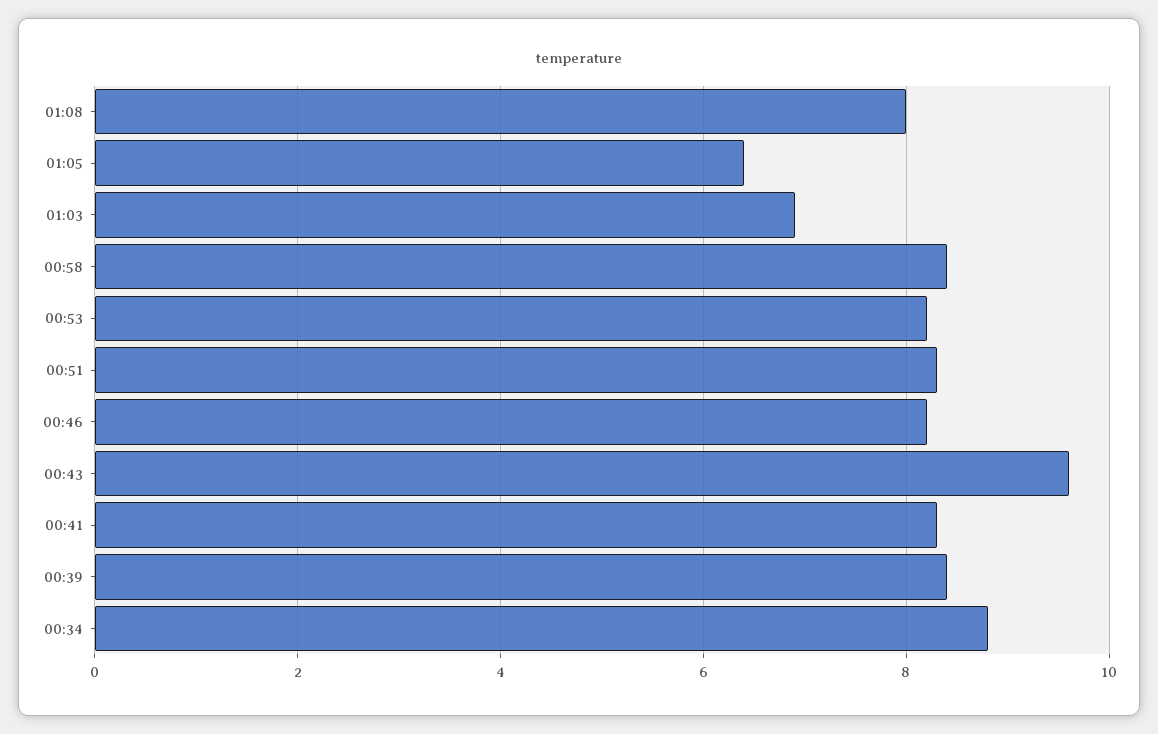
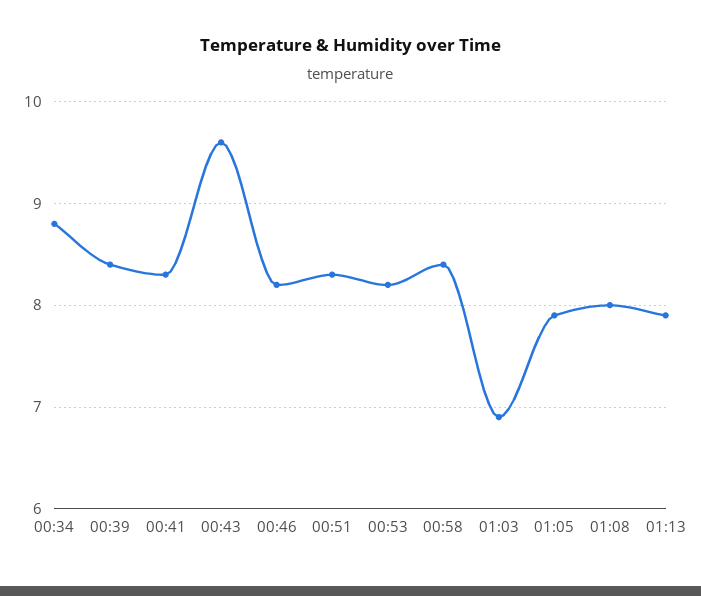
01:05: 6.5 -> 7.9
01:13: none -> 7.9

